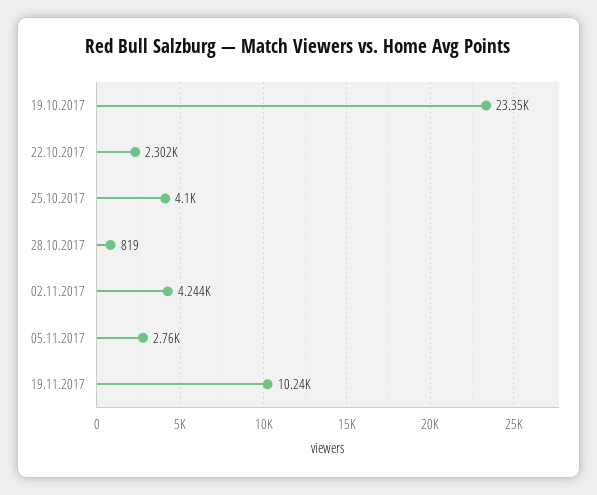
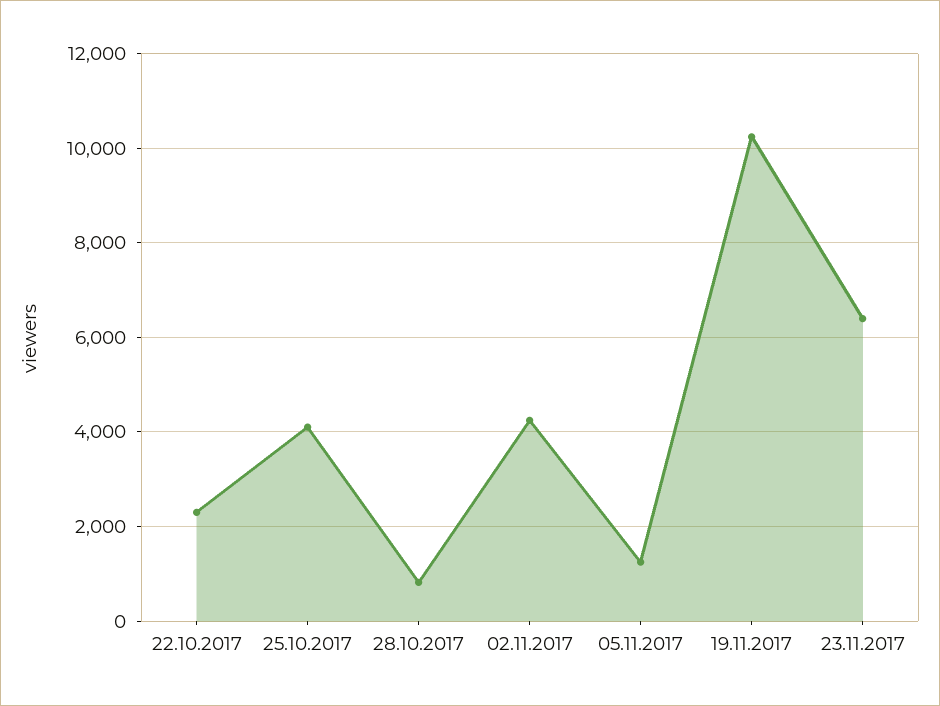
19.10.2017: 23350 -> none
05.11.2017: 2760 -> 1200
23.11.2017: none -> 6400

